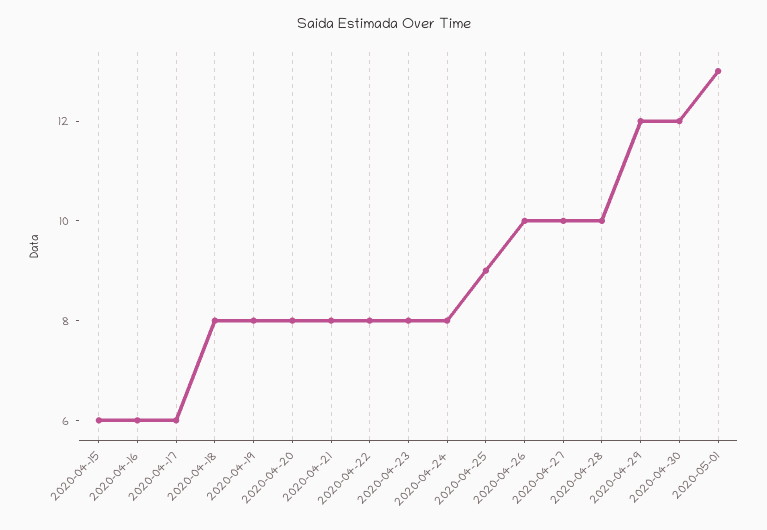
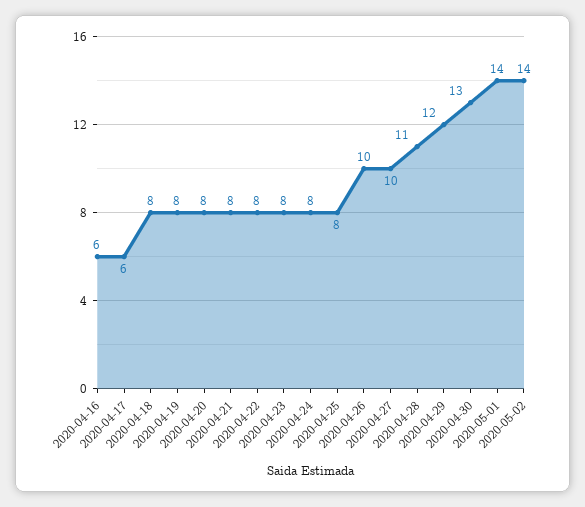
2020-04-15: 6 -> none
2020-04-25: 9 -> 8
2020-04-28: 10 -> 11
2020-04-30: 12 -> 13
2020-05-01: 13 -> 14
2020-05-02: none -> 14

